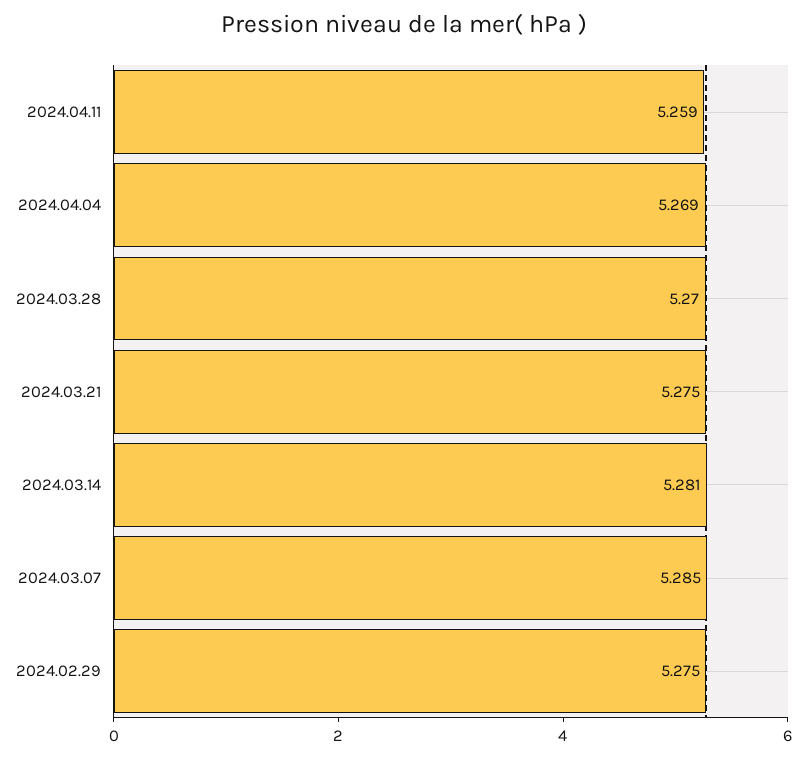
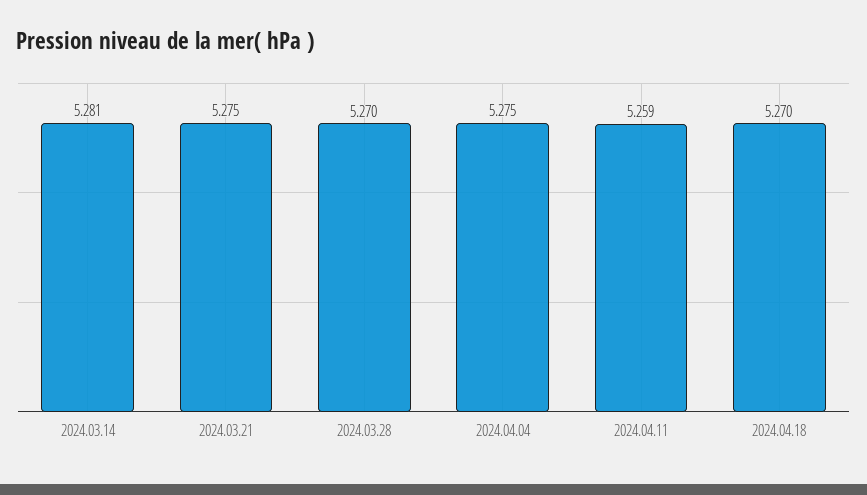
2024.04.04: 5.269 -> 5.275
2024.03.07: 5.285 -> none
2024.02.29: 5.275 -> none
2024.04.18: none -> 5.27

